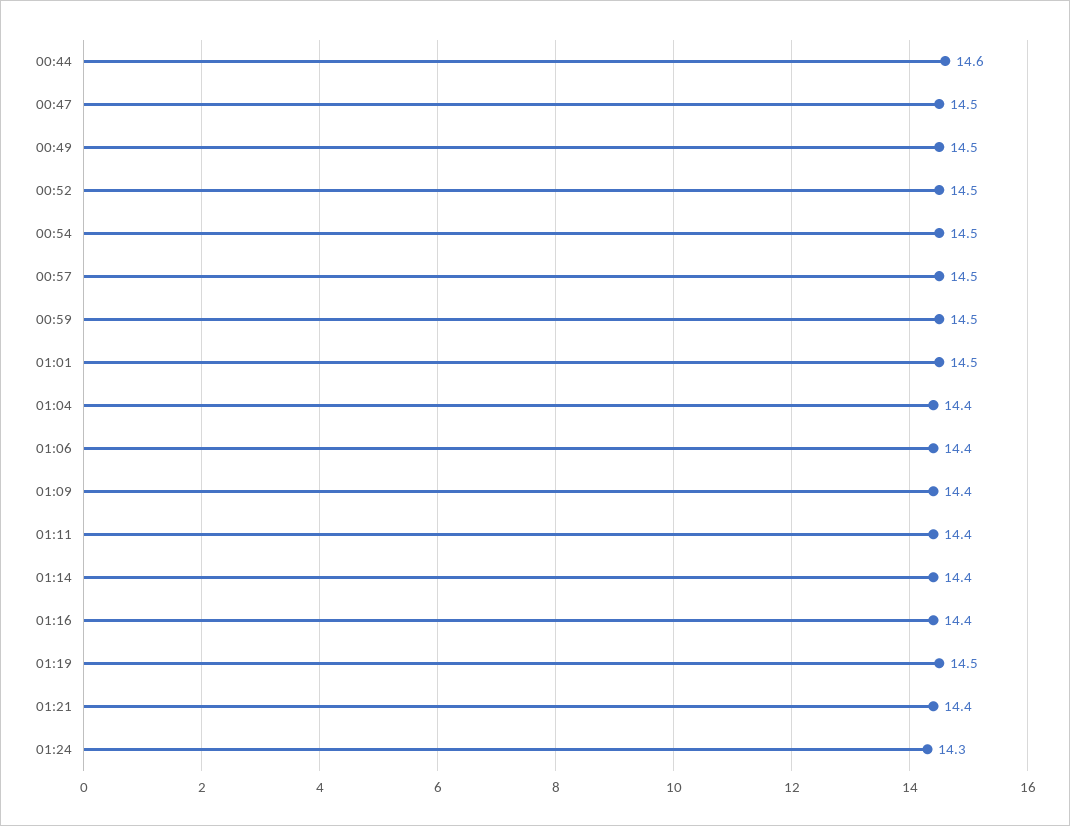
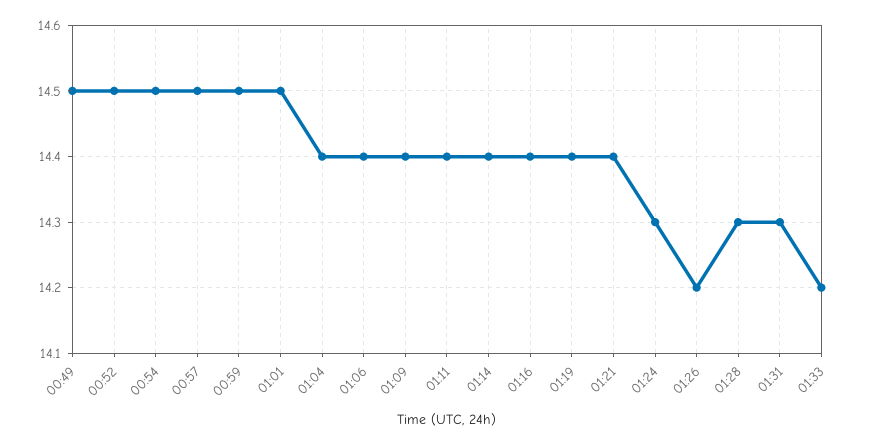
00:44: 14.6 -> none
00:47: 14.5 -> none
01:19: 14.5 -> 14.4
01:26: none -> 14.2
01:28: none -> 14.3
01:31: none -> 14.3
01:33: none -> 14.2

